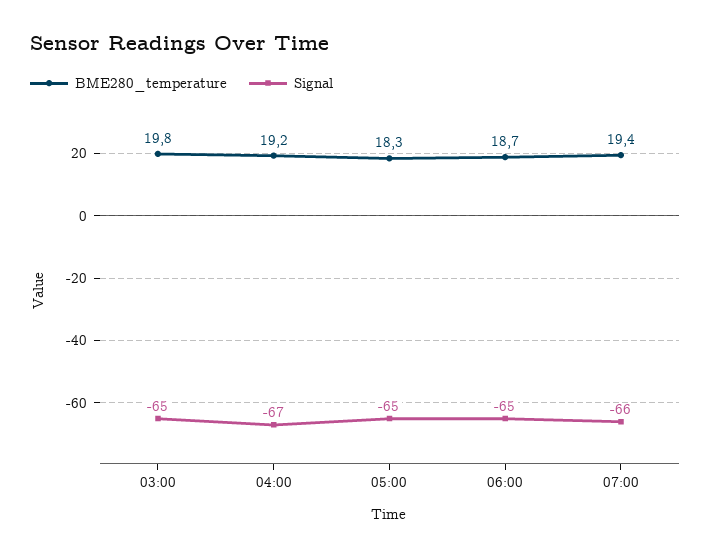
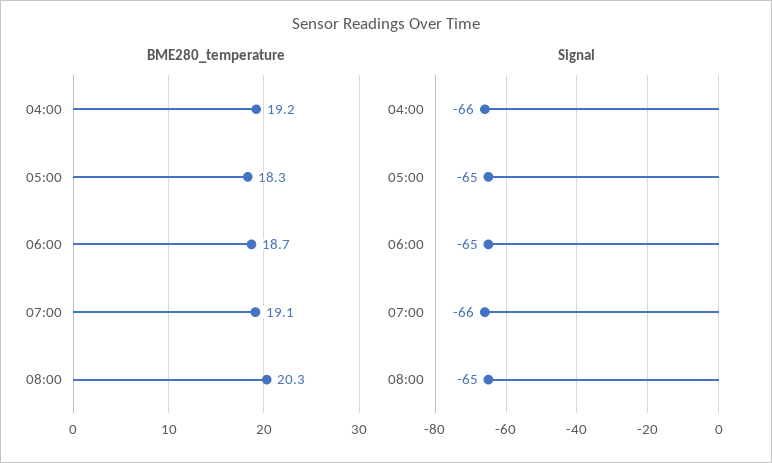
BME280_temperature, 03:00: 19.8 -> none
Signal, 03:00: -65 -> none
Signal, 04:00: -67 -> -66
BME280_temperature, 07:00: 19.4 -> 19.1
BME280_temperature, 08:00: none -> 20.3
Signal, 08:00: none -> -65

